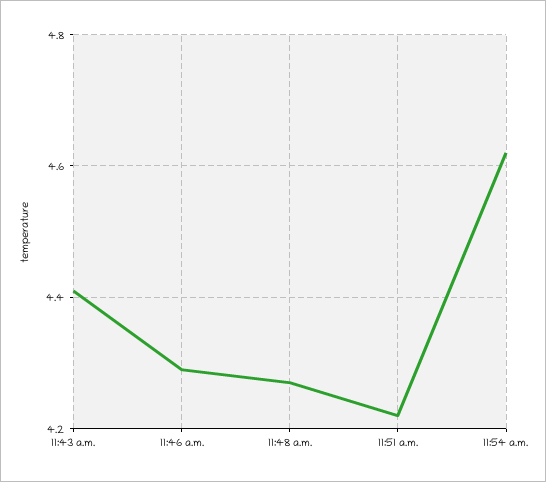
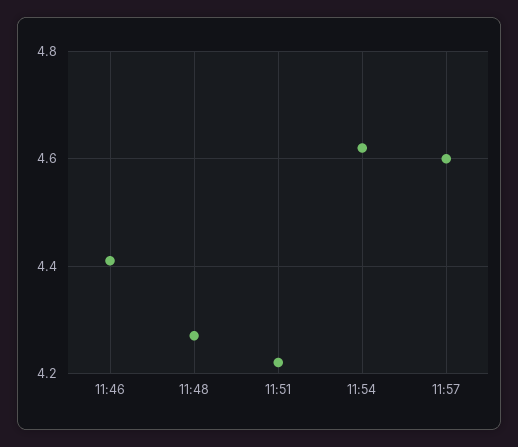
11:43 a.m.: 4.4 -> none
11:46 a.m.: 4.3 -> 4.4
11:57: none -> 4.6

